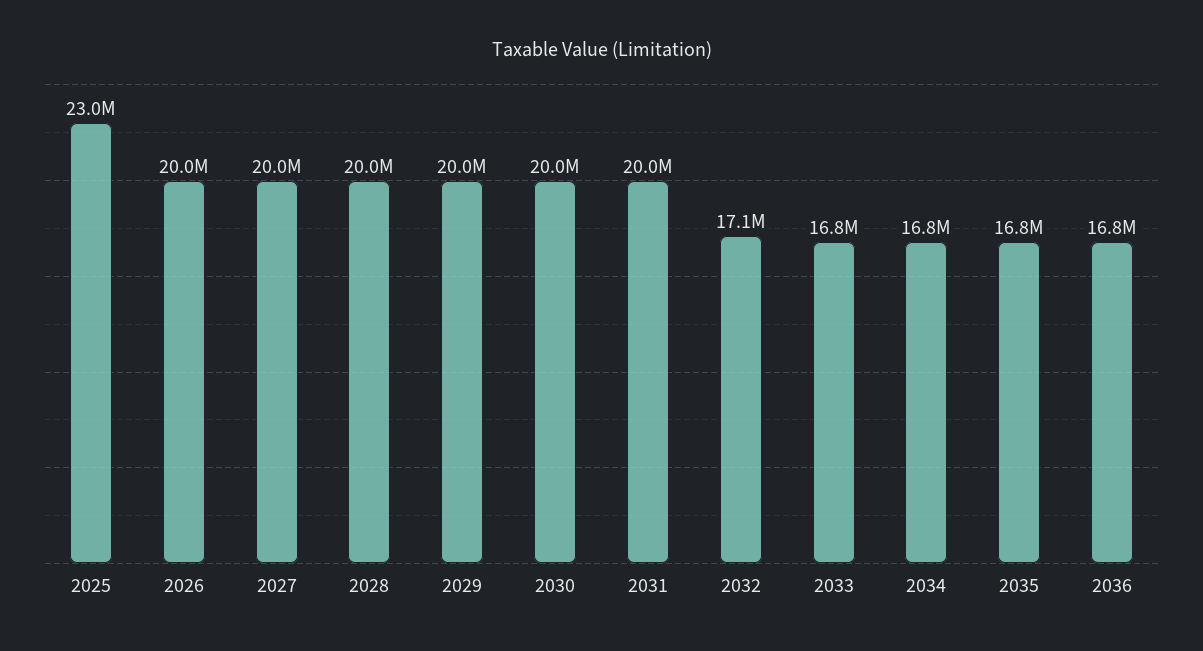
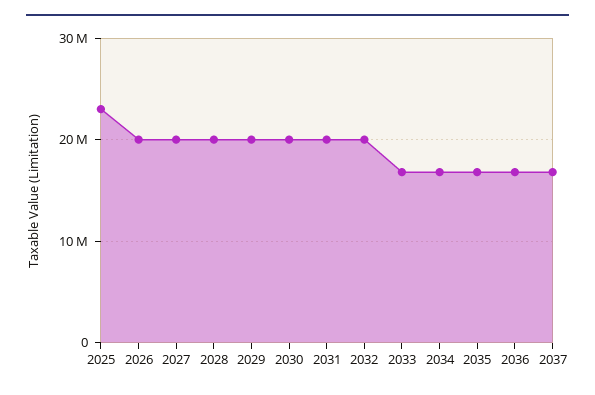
2032: 17100000 -> 20000000
2037: none -> 17000000

